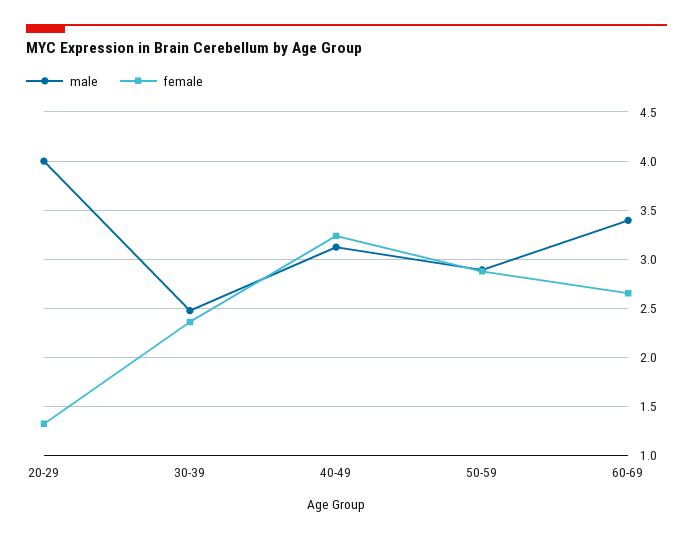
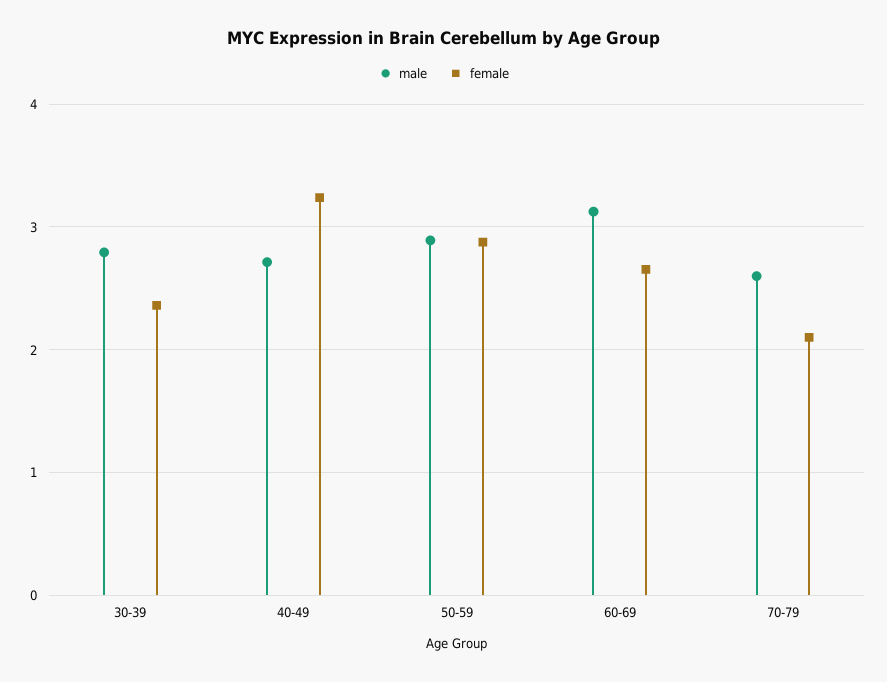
male, 20-29: 4 -> none
female, 20-29: 1.3 -> none
male, 30-39: 2.5 -> 2.8
male, 40-49: 3.1 -> 2.7
male, 60-69: 3.4 -> 3.1
male, 70-79: none -> 2.6
female, 70-79: none -> 2.1

